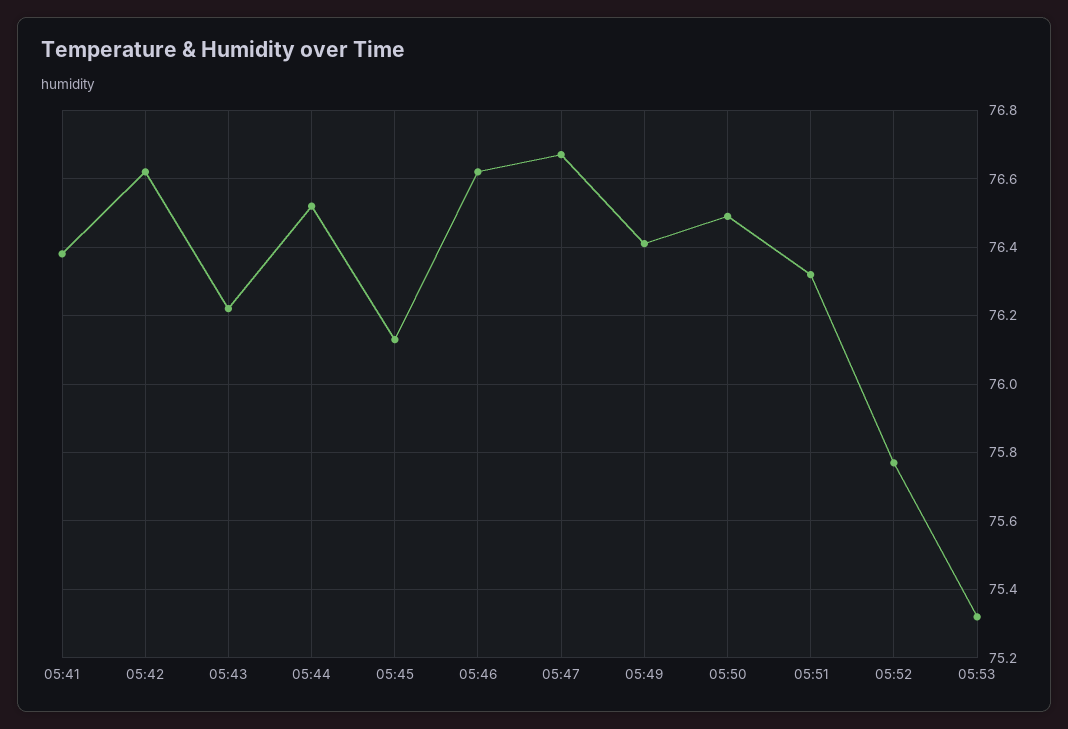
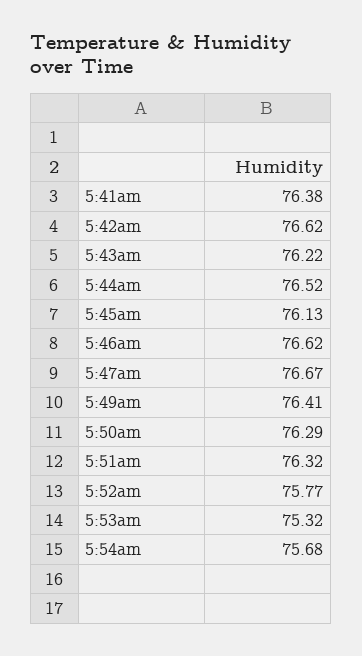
05:50: 76.5 -> 76.29
5:54am: none -> 75.68

